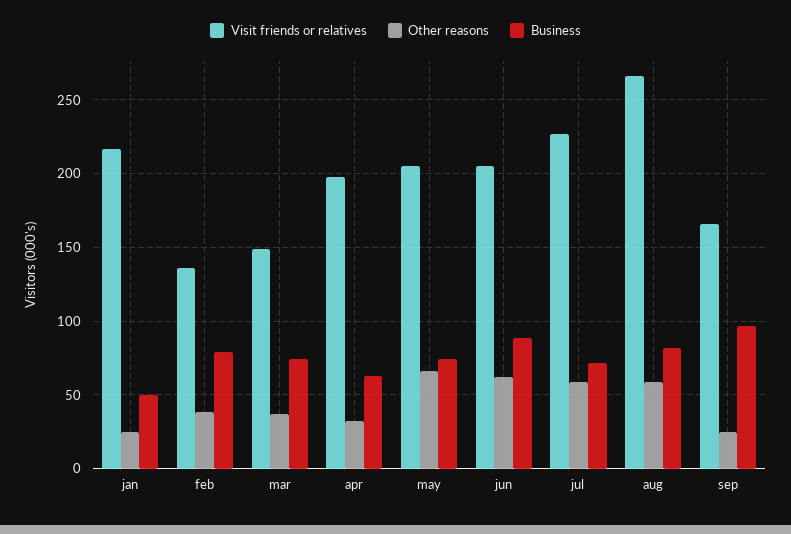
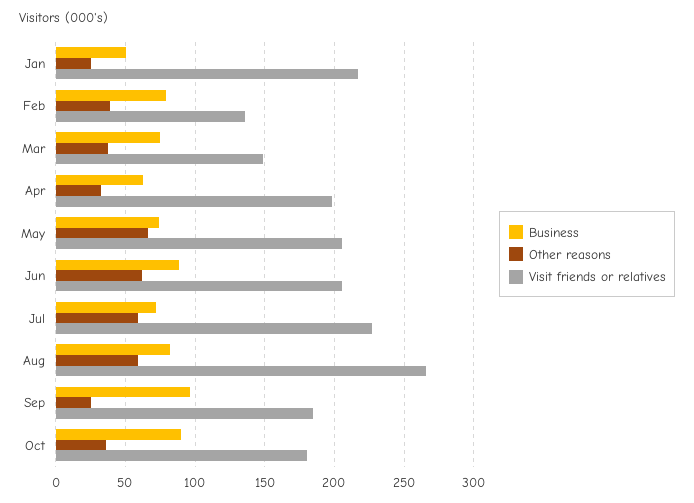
Visit friends or relatives, sep: 165 -> 185
Business, Oct: none -> 90
Other reasons, Oct: none -> 35
Visit friends or relatives, Oct: none -> 180

